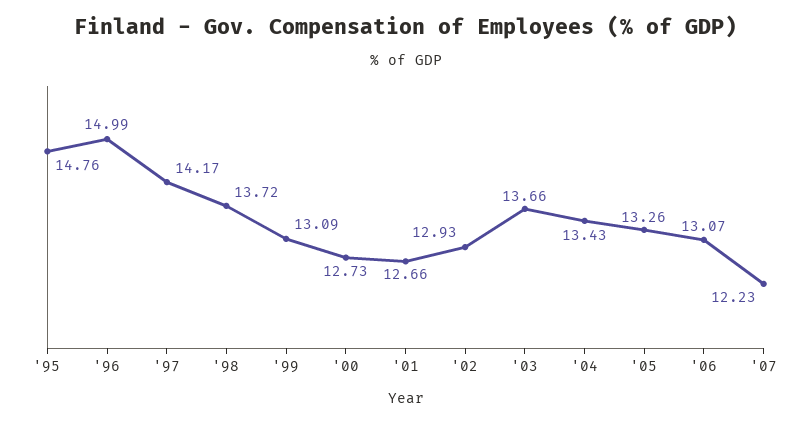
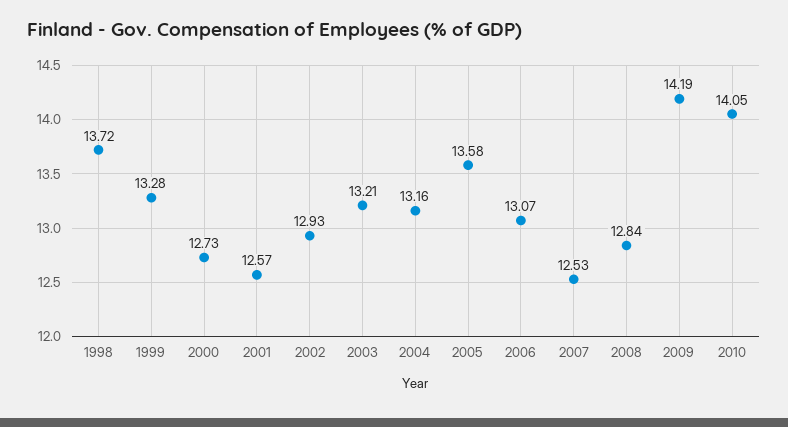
'95: 14.76 -> none
'96: 14.99 -> none
'97: 14.17 -> none
'99: 13.09 -> 13.28
'01: 12.66 -> 12.57
'03: 13.66 -> 13.21
'04: 13.43 -> 13.16
'05: 13.26 -> 13.58
'07: 12.23 -> 12.53
2008: none -> 12.84
2009: none -> 14.19
2010: none -> 14.05

